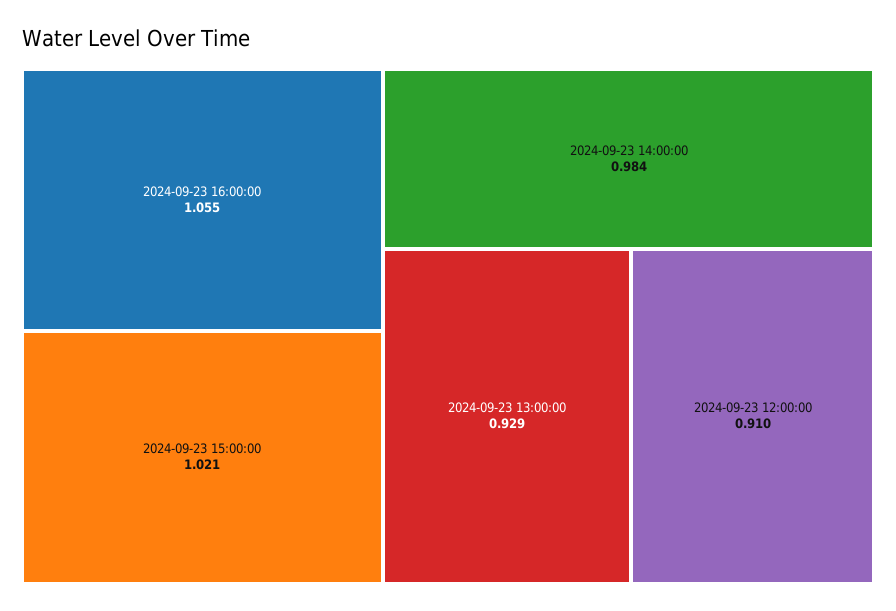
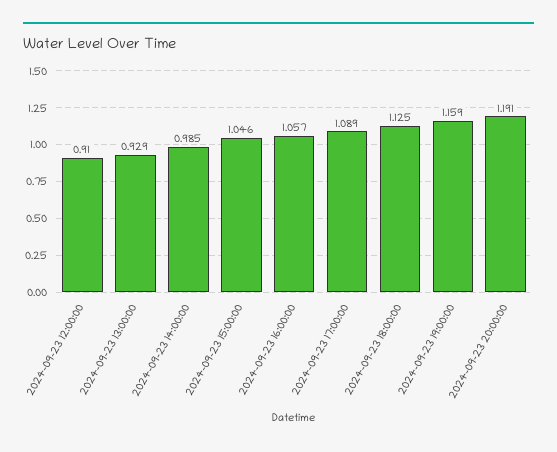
2024-09-23 16:00:00: 1.055 -> 1.057
2024-09-23 15:00:00: 1.021 -> 1.046
2024-09-23 14:00:00: 0.984 -> 0.985
2024-09-23 17:00:00: none -> 1.089
2024-09-23 18:00:00: none -> 1.125
2024-09-23 19:00:00: none -> 1.159
2024-09-23 20:00:00: none -> 1.191

